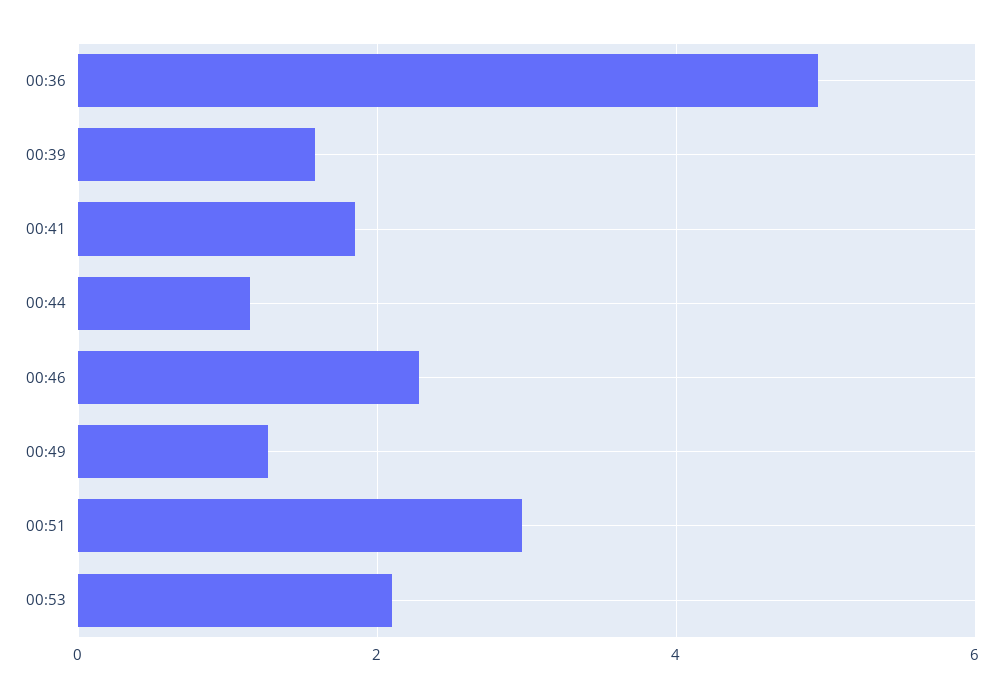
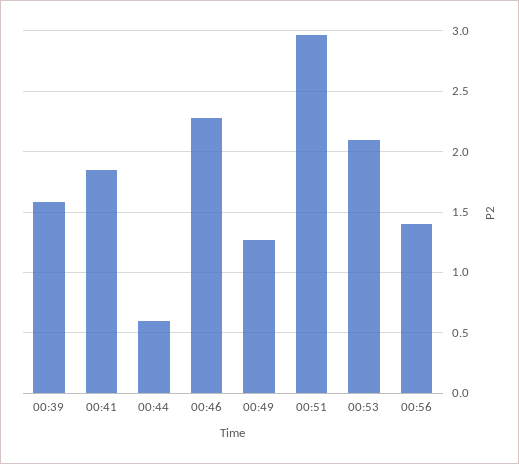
00:36: 5 -> none
00:44: 1.2 -> 0.6
00:56: none -> 1.4

